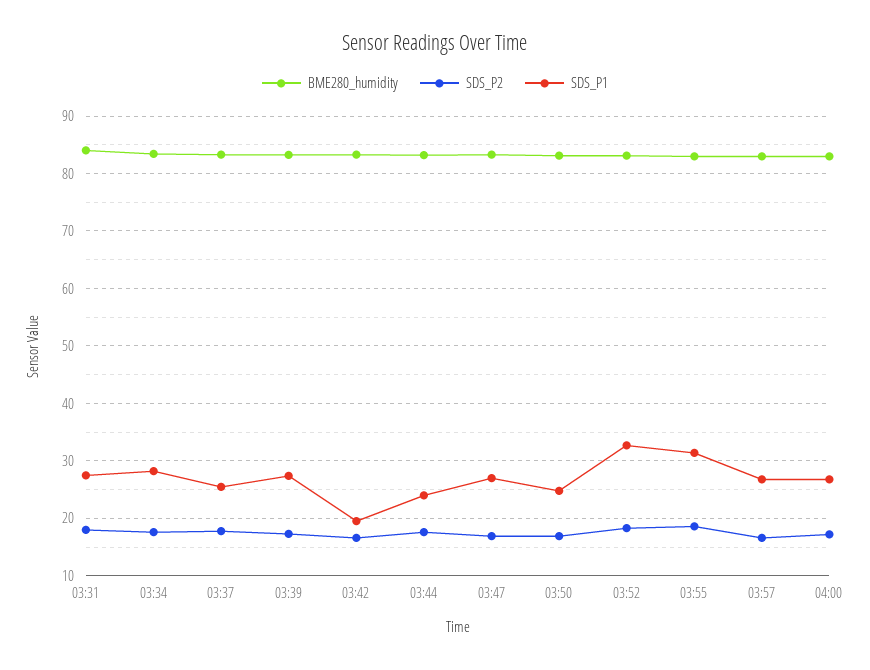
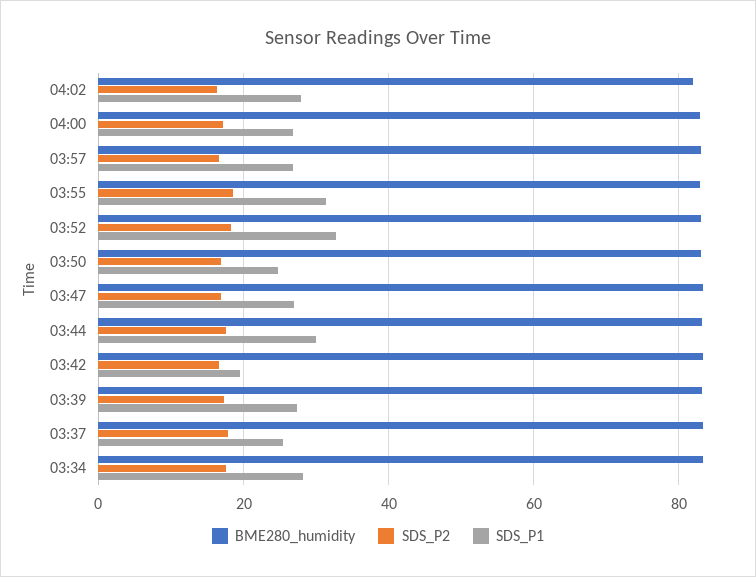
BME280_humidity, 03:31: 84 -> none
SDS_P2, 03:31: 18 -> none
SDS_P1, 03:31: 28 -> none
SDS_P1, 03:44: 24 -> 30
BME280_humidity, 04:02: none -> 82
SDS_P2, 04:02: none -> 16
SDS_P1, 04:02: none -> 28

